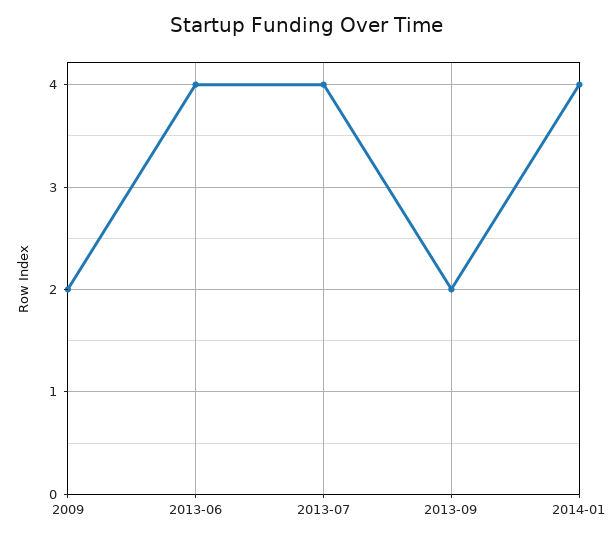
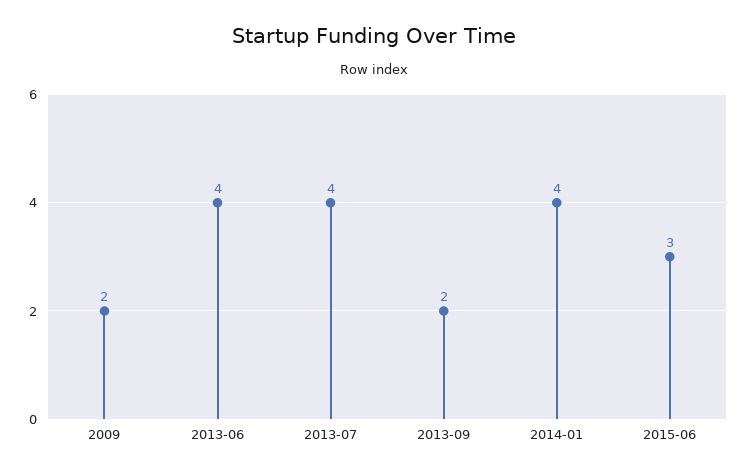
2015-06: none -> 3

